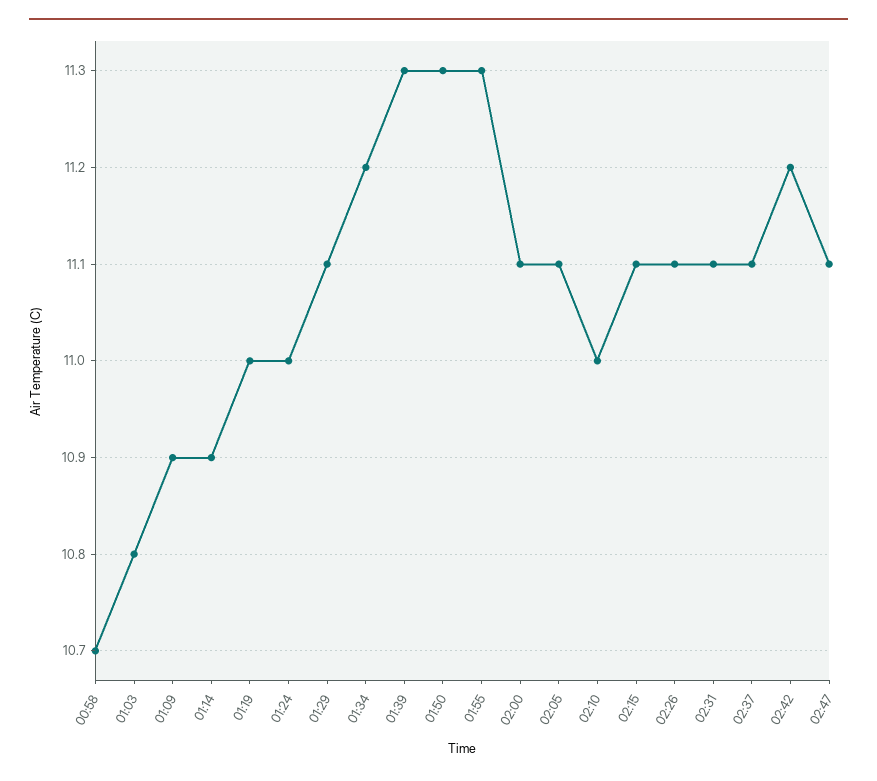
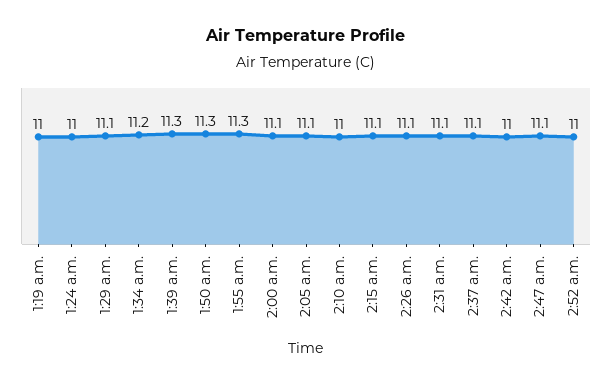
00:58: 10.7 -> none
01:03: 10.8 -> none
01:09: 10.9 -> none
01:14: 10.9 -> none
02:42: 11.2 -> 11
2:52 a.m.: none -> 11

